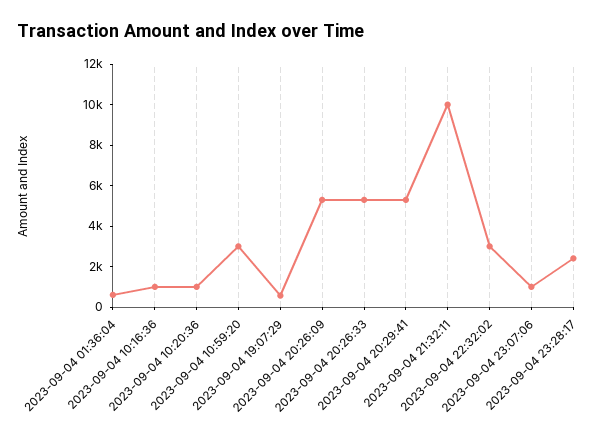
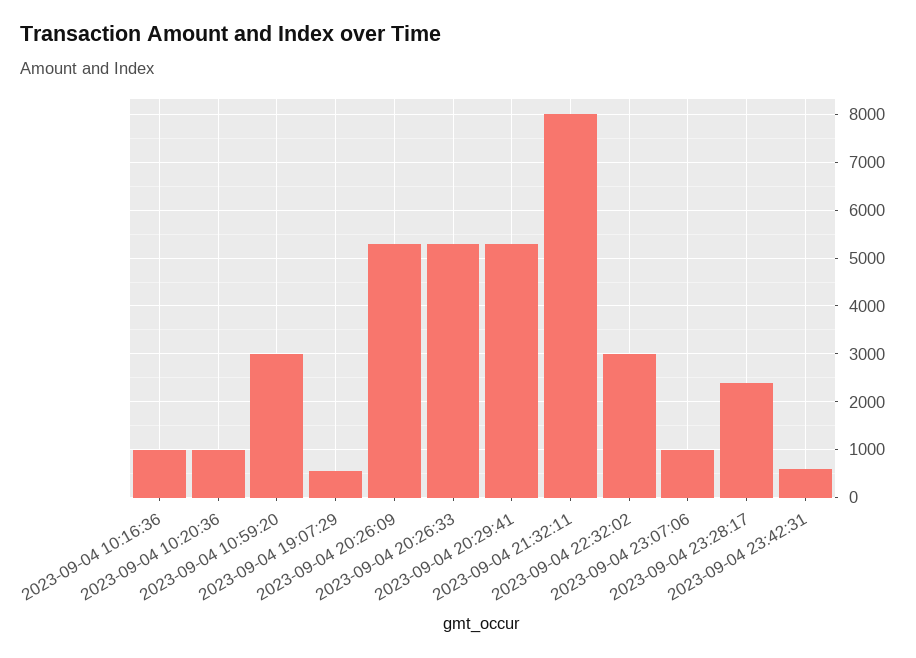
2023-09-04 01:36:04: 500 -> none
2023-09-04 21:32:11: 10000 -> 8000
2023-09-04 23:42:31: none -> 600

